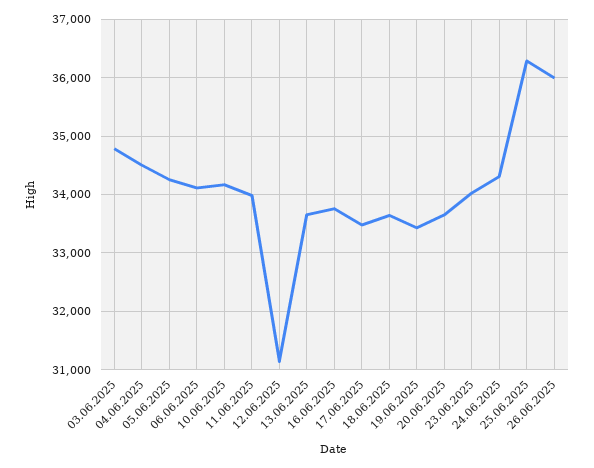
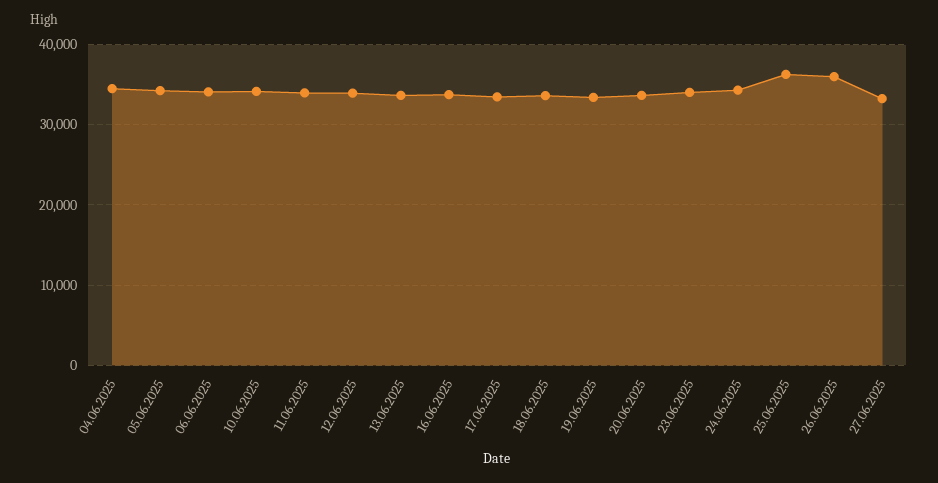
03.06.2025: 34800 -> none
12.06.2025: 31200 -> 34000
27.06.2025: none -> 33000

